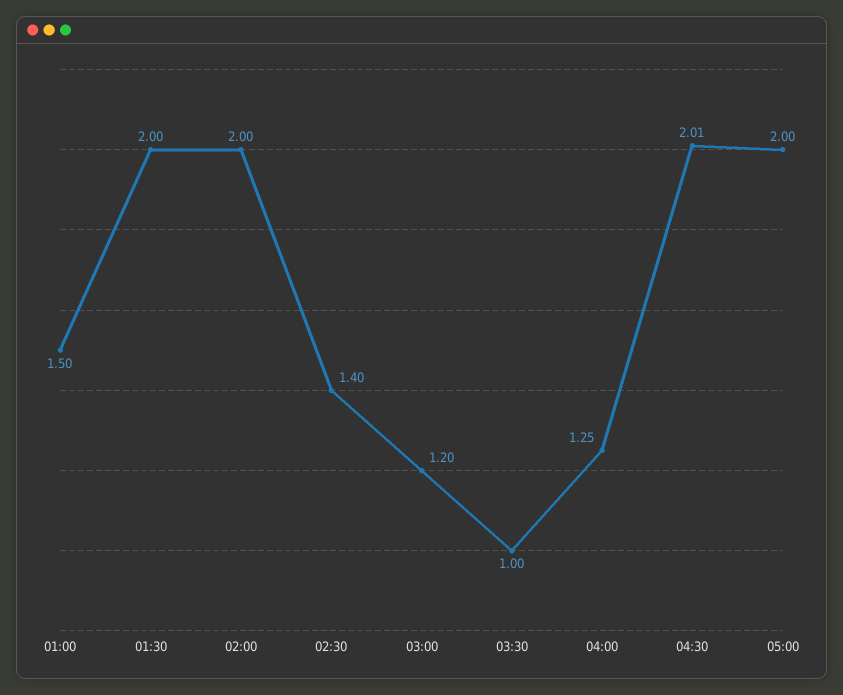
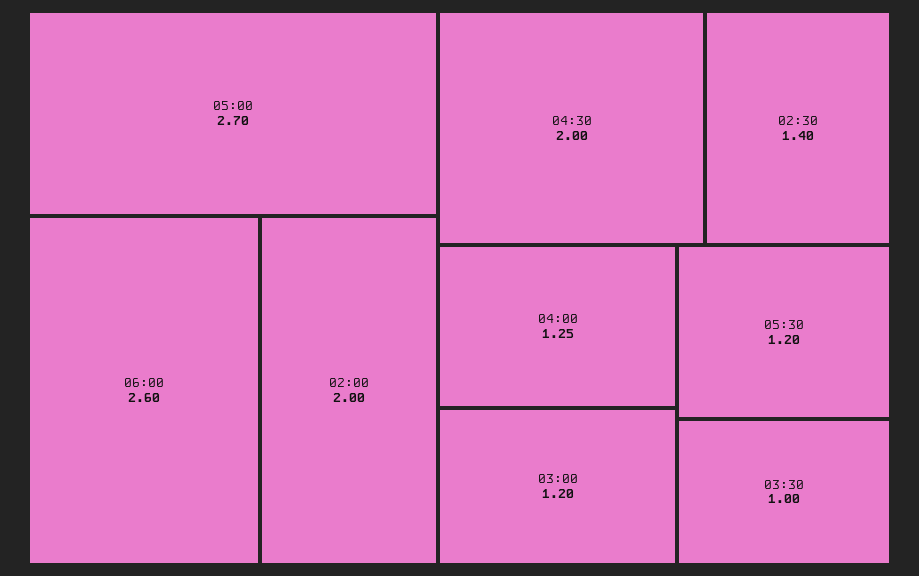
01:00: 1.5 -> none
01:30: 2 -> none
04:30: 2.01 -> 2
05:00: 2 -> 2.7
06:00: none -> 2.6
05:30: none -> 1.2

